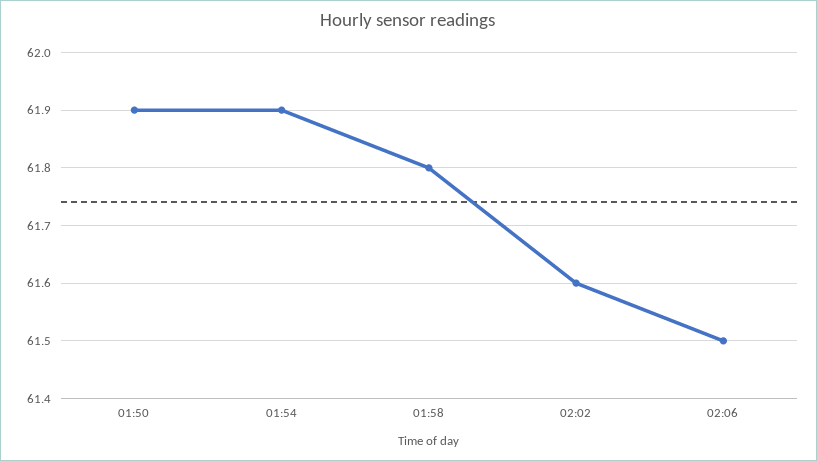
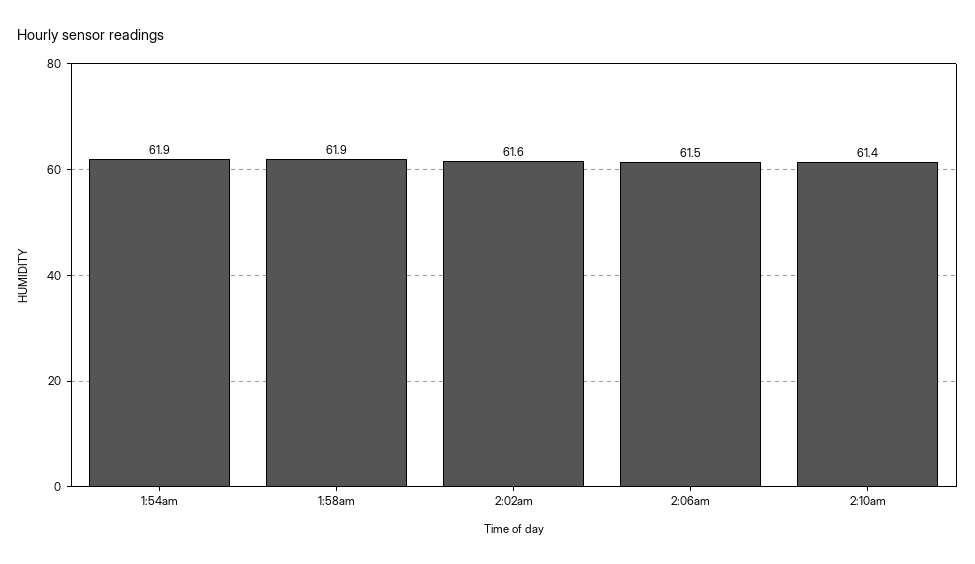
01:50: 61.9 -> none
01:58: 61.8 -> 61.9
2:10am: none -> 61.4

